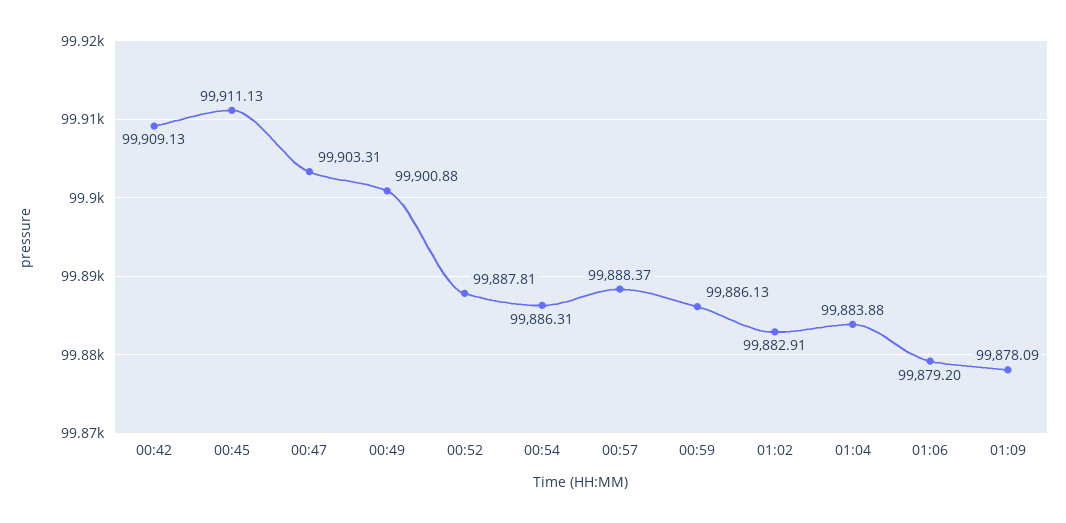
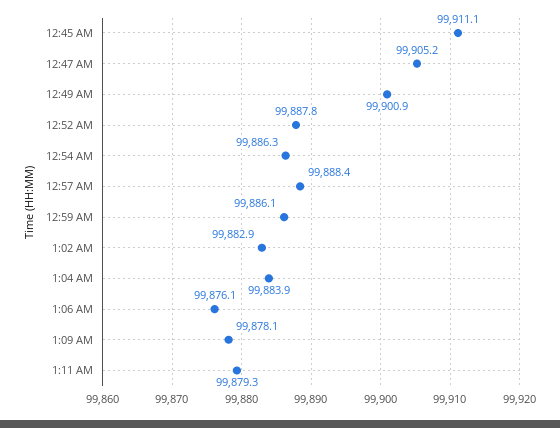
00:42: 99909.13 -> none
00:47: 99903.31 -> 99905.2
01:06: 99879.2 -> 99876.1
1:11 AM: none -> 99879.3

